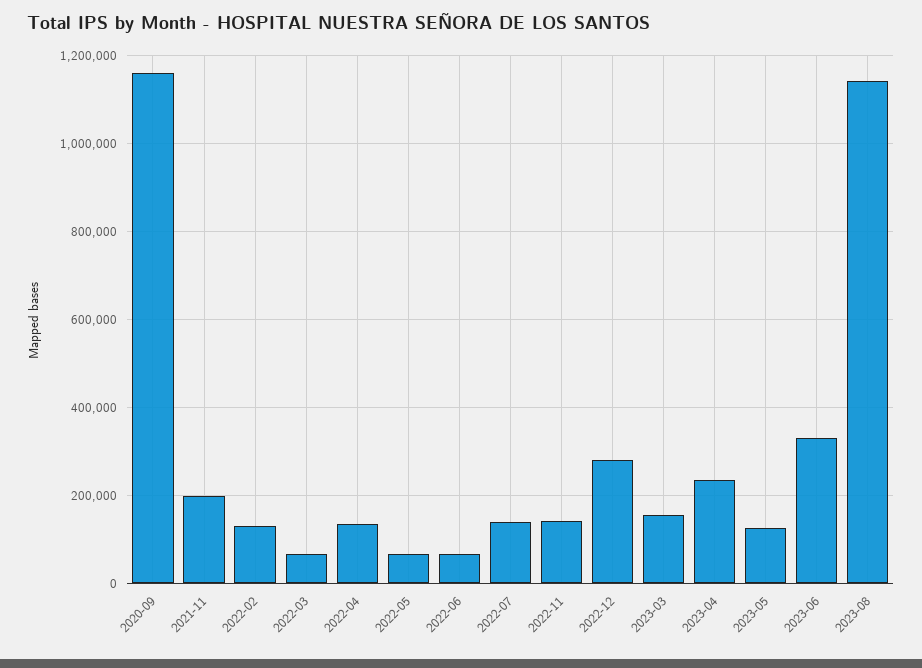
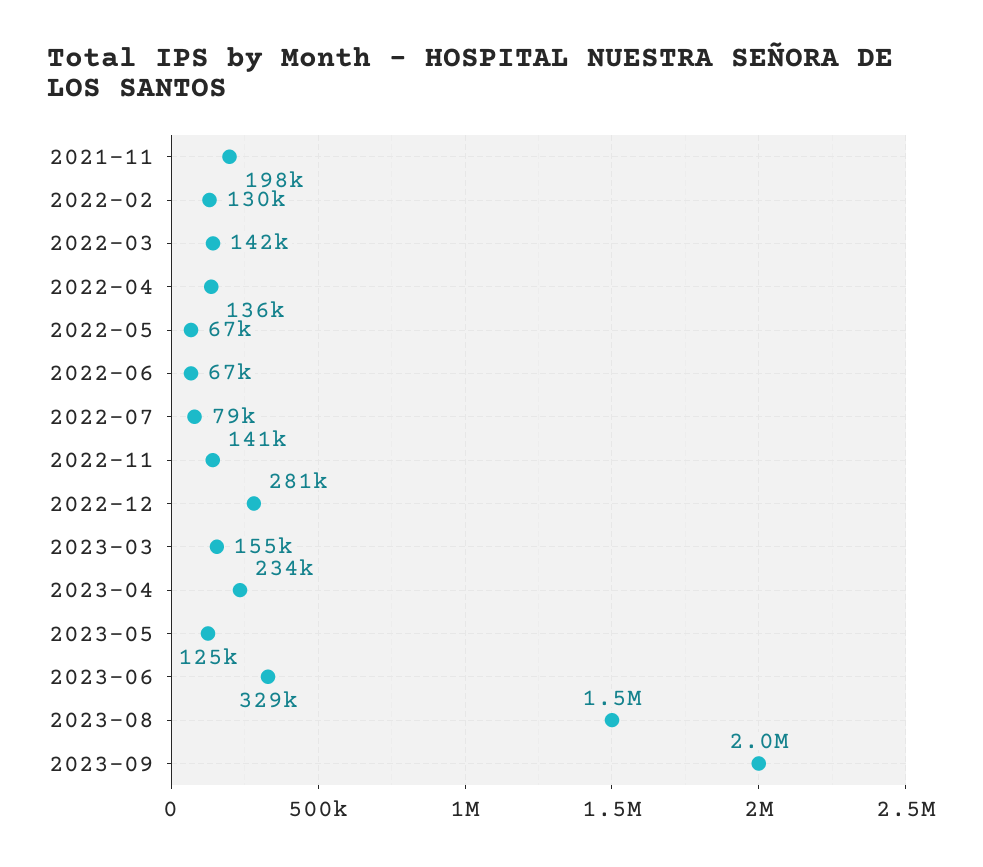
2020-09: 1160000 -> none
2022-03: 60000 -> 142000
2022-07: 140000 -> 79000
2023-08: 1140000 -> 1500000
2023-09: none -> 2000000

